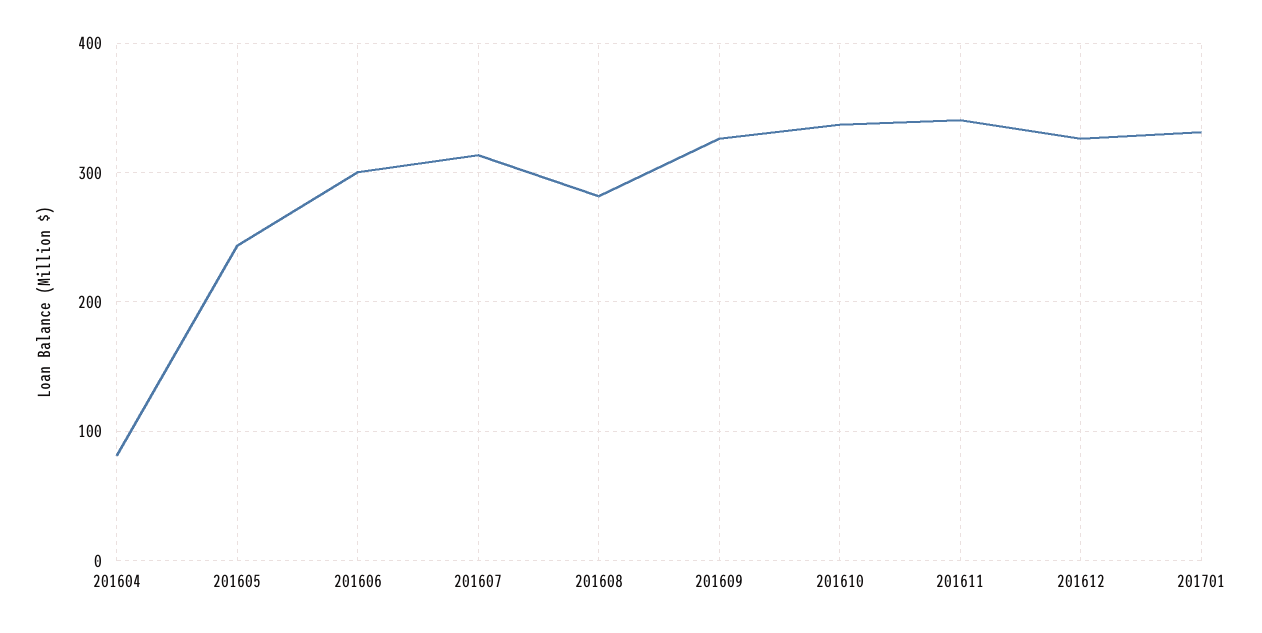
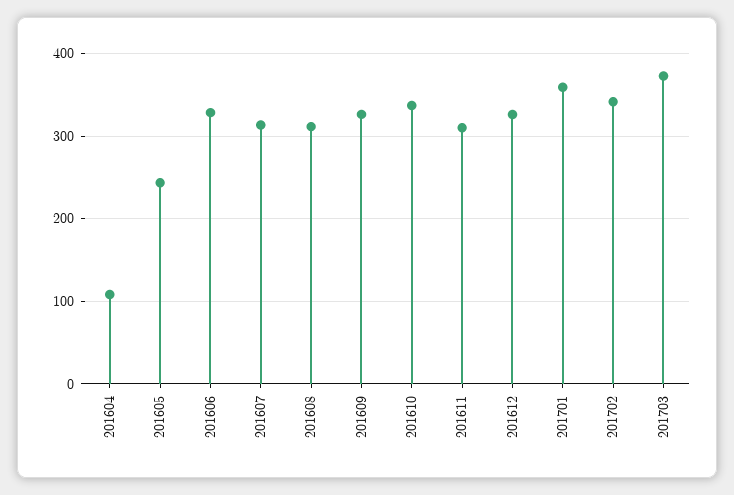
201604: 80 -> 110
201606: 300 -> 330
201608: 280 -> 310
201611: 340 -> 310
201701: 330 -> 360
201702: none -> 340
201703: none -> 370

